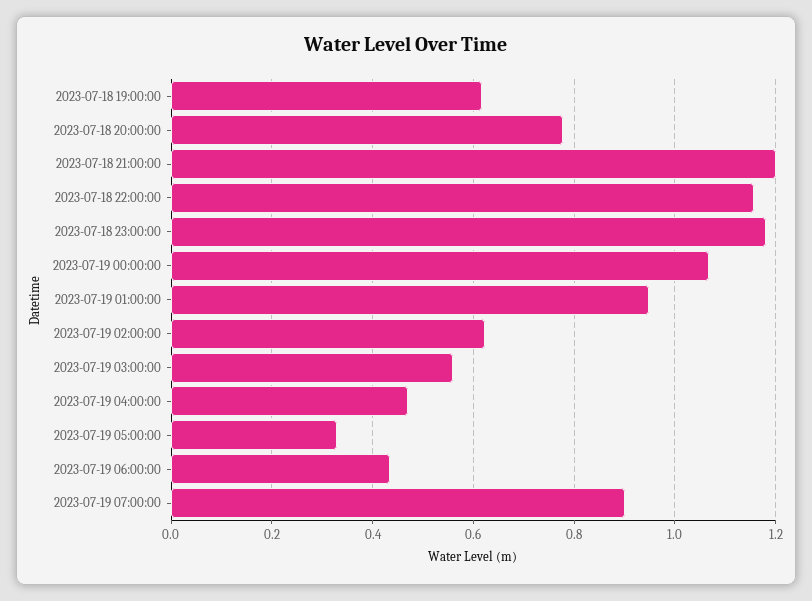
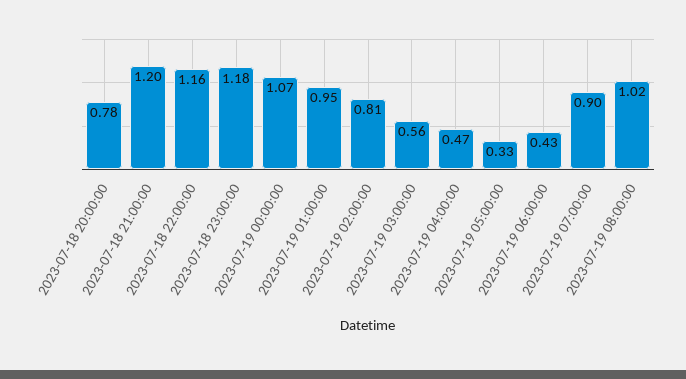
2023-07-18 19:00:00: 0.62 -> none
2023-07-19 02:00:00: 0.62 -> 0.81
2023-07-19 08:00:00: none -> 1.02

